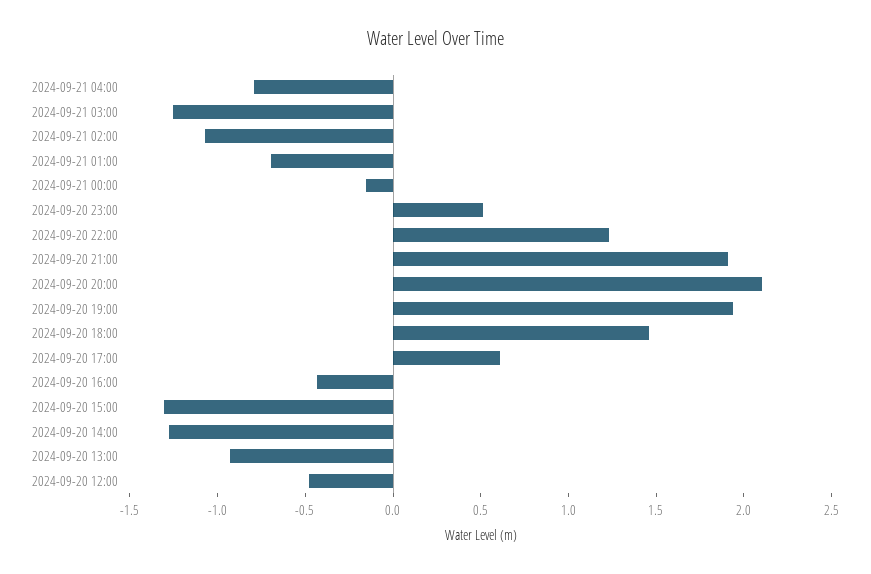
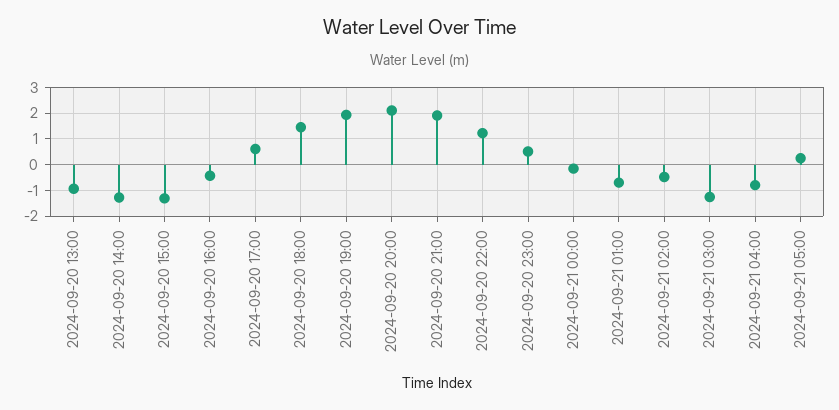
2024-09-21 02:00: -1.1 -> -0.5
2024-09-20 12:00: -0.5 -> none
2024-09-21 05:00: none -> 0.25

